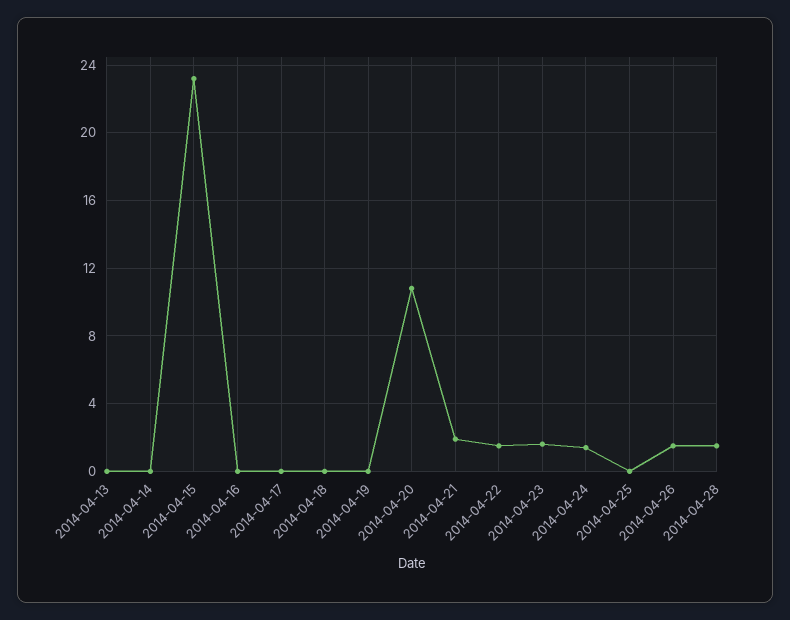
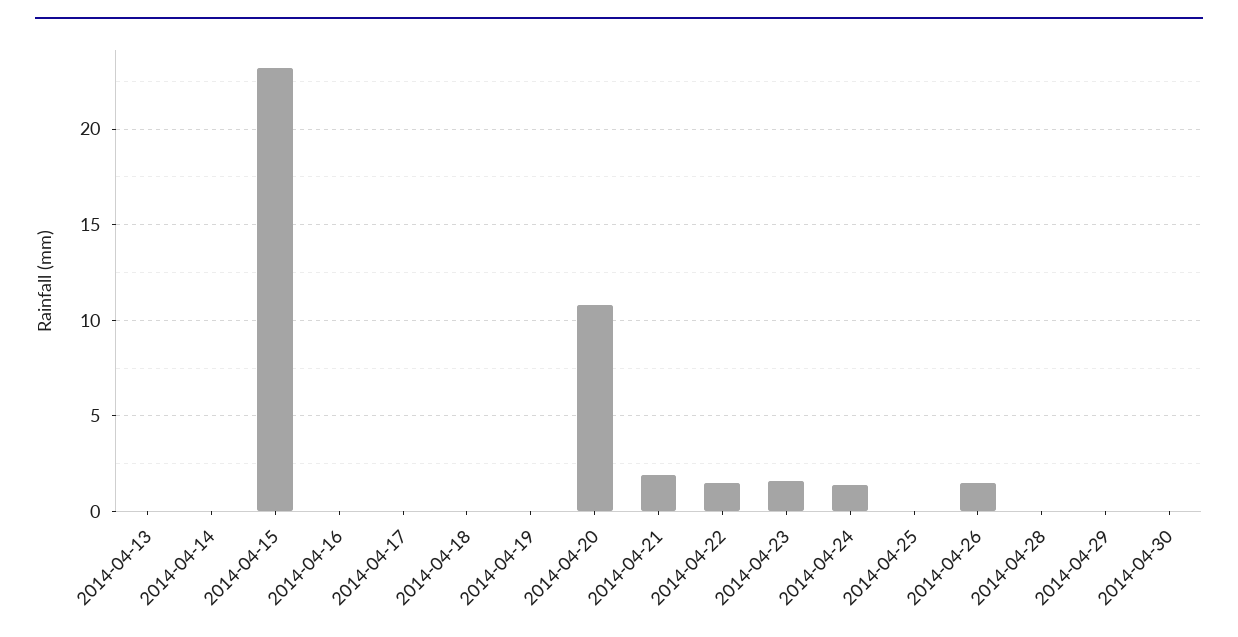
2014-04-28: 1.5 -> 0
2014-04-29: none -> 0
2014-04-30: none -> 0

